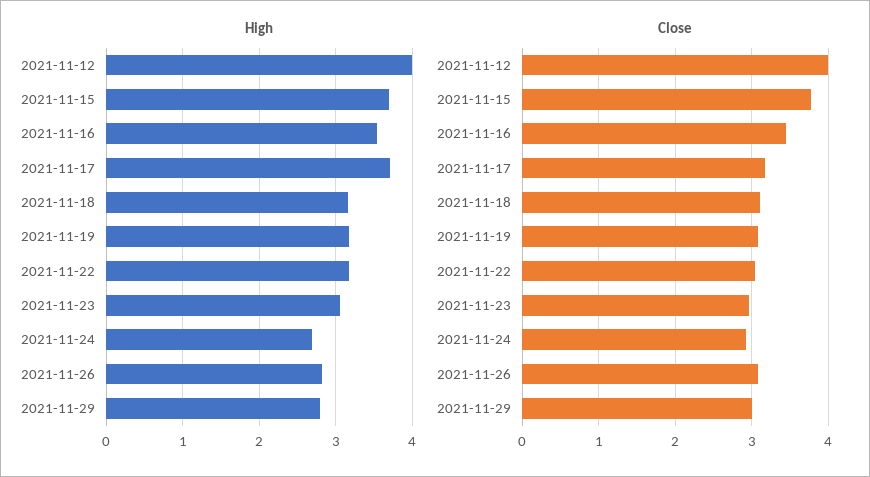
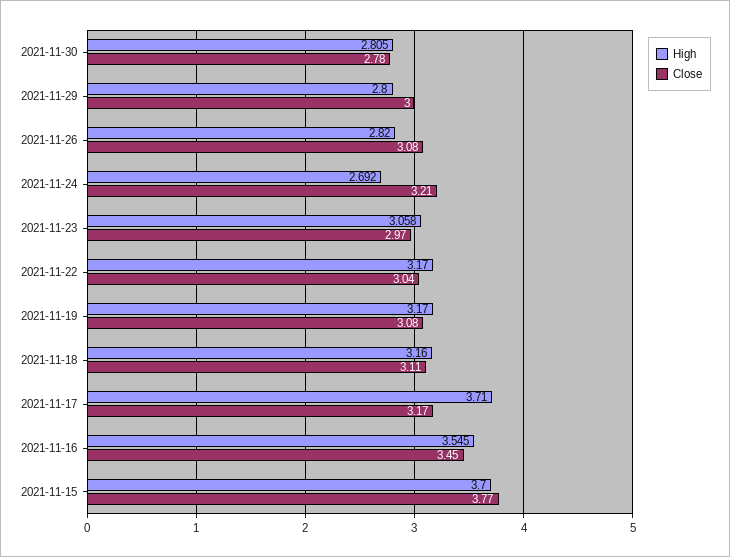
High, 2021-11-12: 4 -> none
Close, 2021-11-12: 4 -> none
Close, 2021-11-24: 2.9 -> 3.21
High, 2021-11-30: none -> 2.805
Close, 2021-11-30: none -> 2.78

